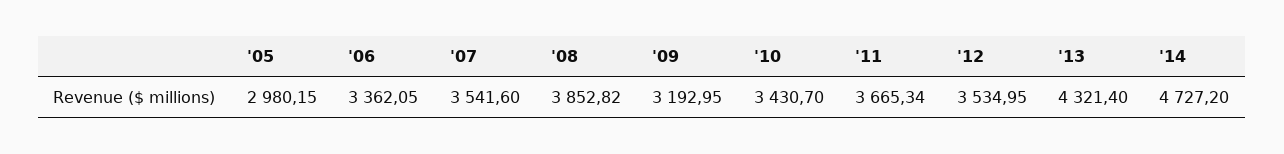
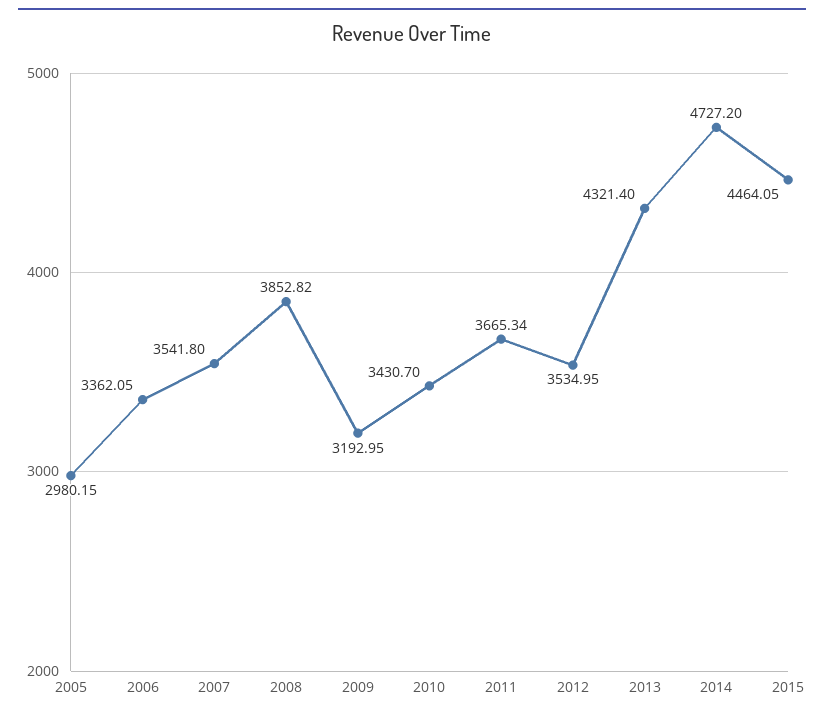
'07: 3541.6 -> 3541.8
2015: none -> 4464.05

